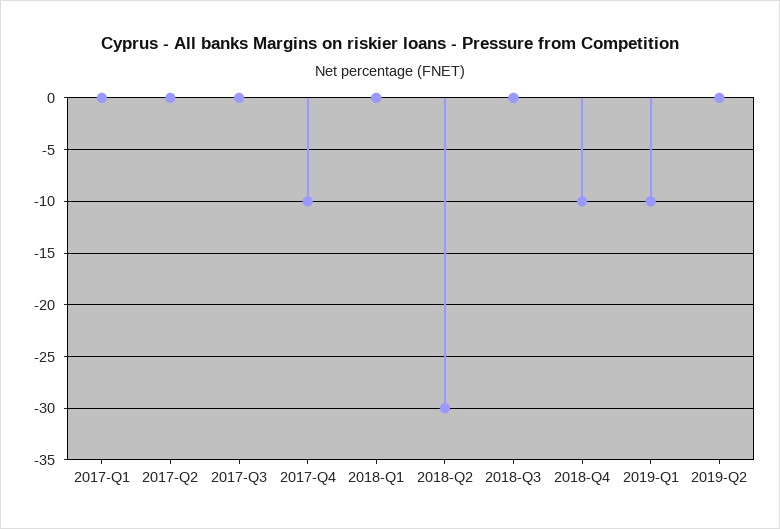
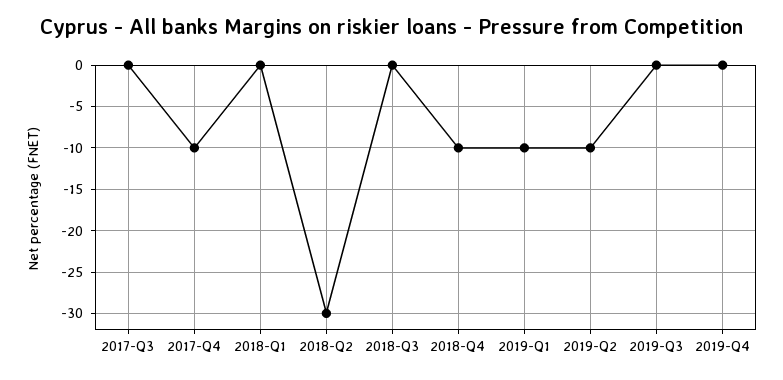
2017-Q1: 0 -> none
2017-Q2: 0 -> none
2019-Q2: 0 -> -10
2019-Q3: none -> 0
2019-Q4: none -> 0

